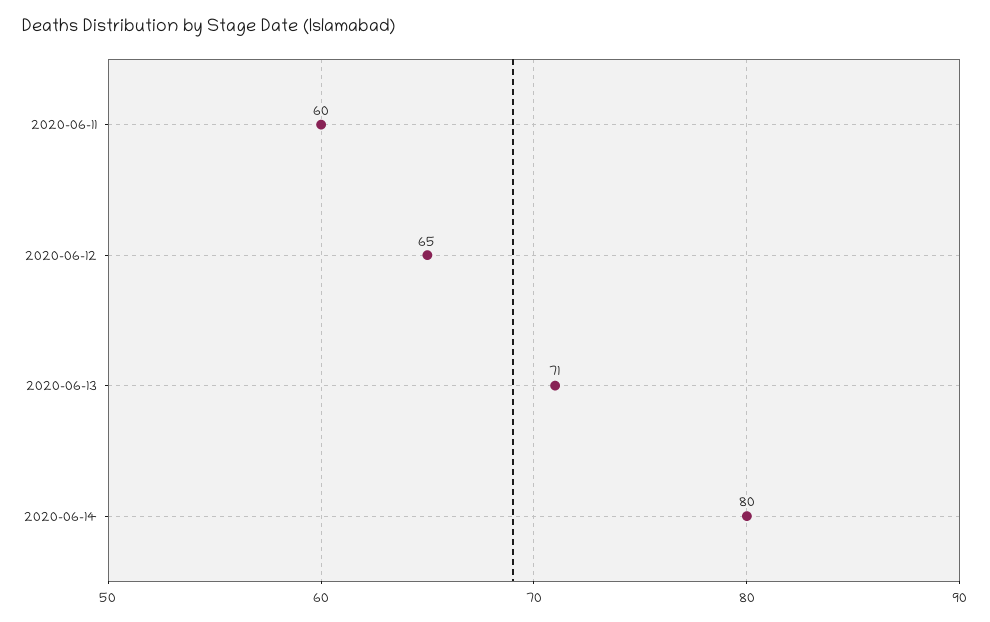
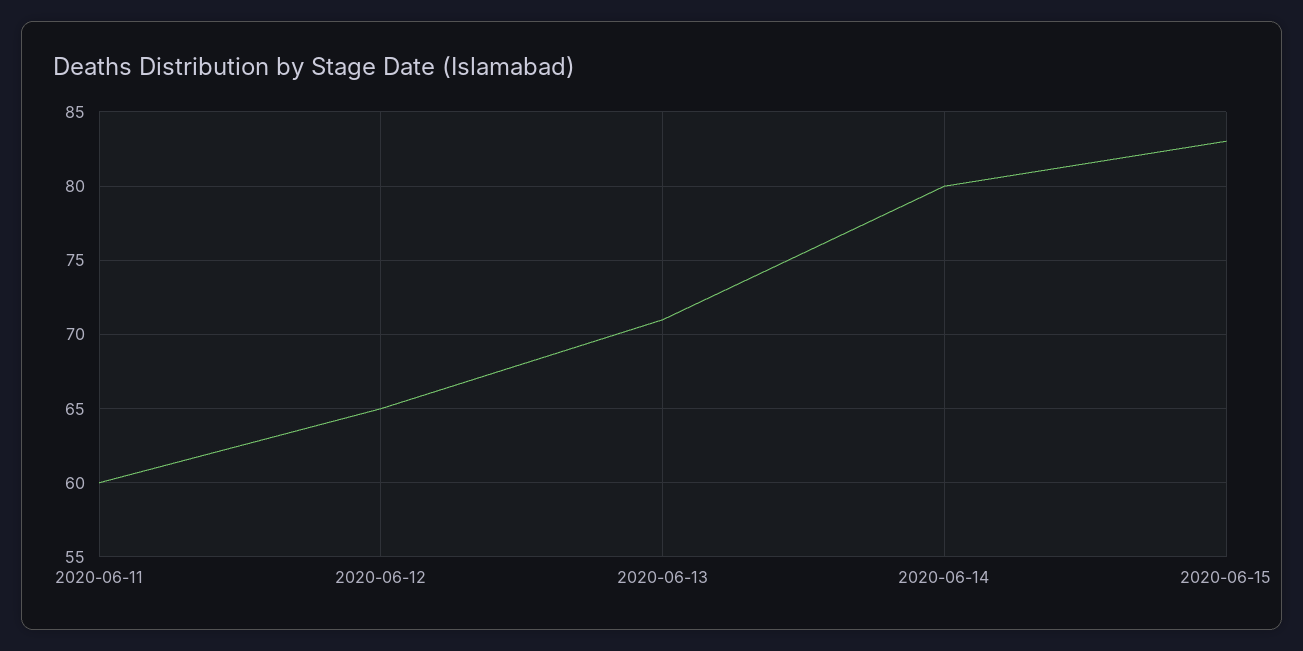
2020-06-15: none -> 83

